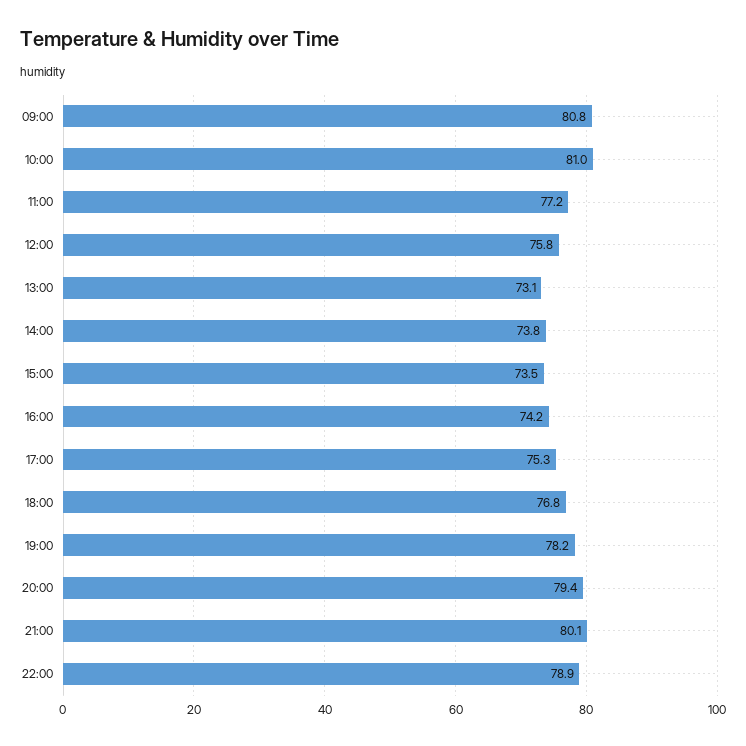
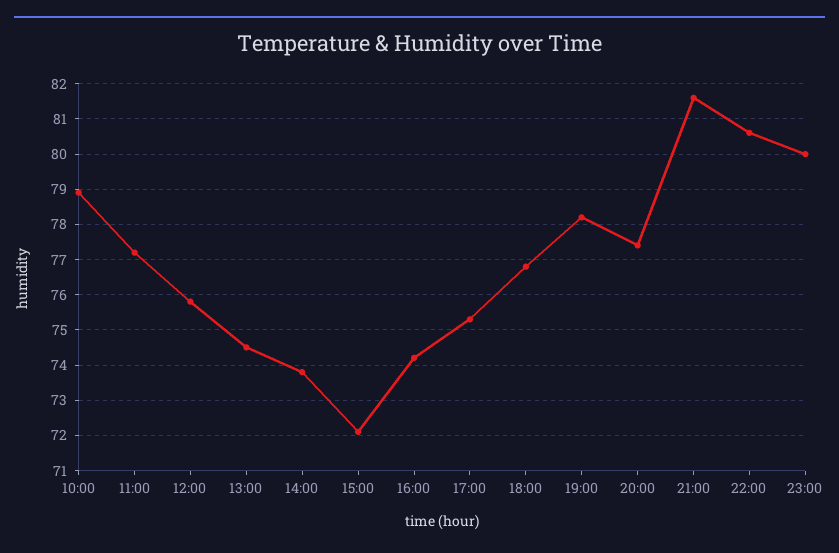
09:00: 80.8 -> none
10:00: 81 -> 79
13:00: 73.1 -> 74.5
15:00: 73.5 -> 72
20:00: 79.4 -> 77.5
21:00: 80.1 -> 81.5
22:00: 78.9 -> 80.5
23:00: none -> 80

